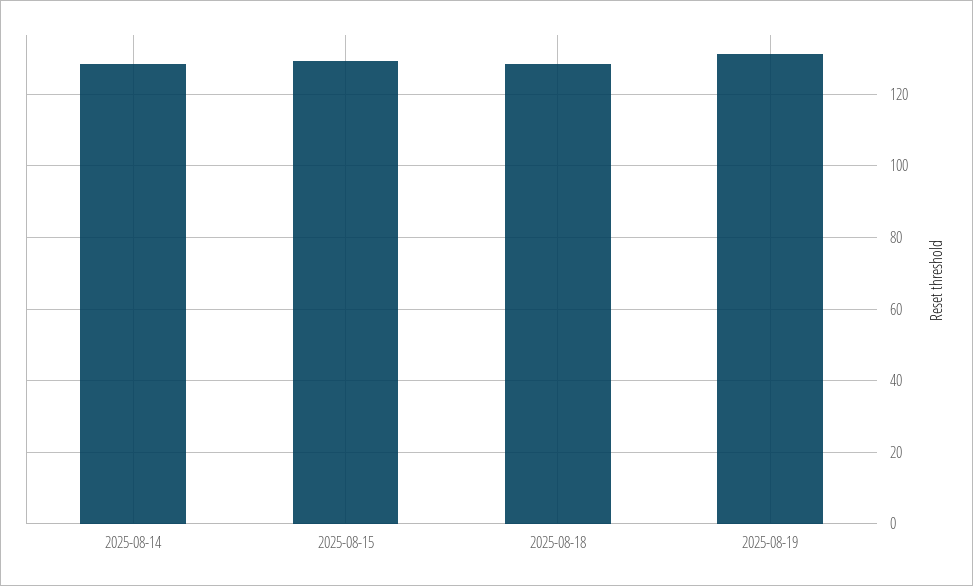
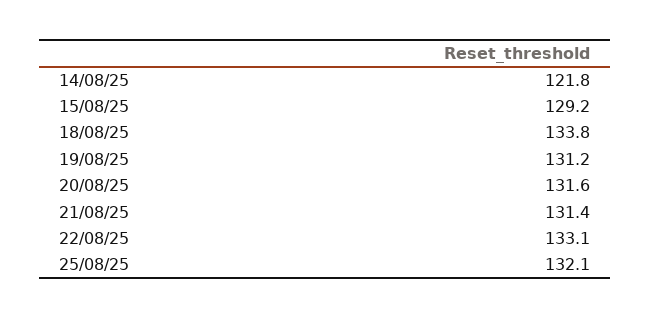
2025-08-14: 128 -> 121.8
2025-08-18: 128 -> 133.8
20/08/25: none -> 131.6
21/08/25: none -> 131.4
22/08/25: none -> 133.1
25/08/25: none -> 132.1

